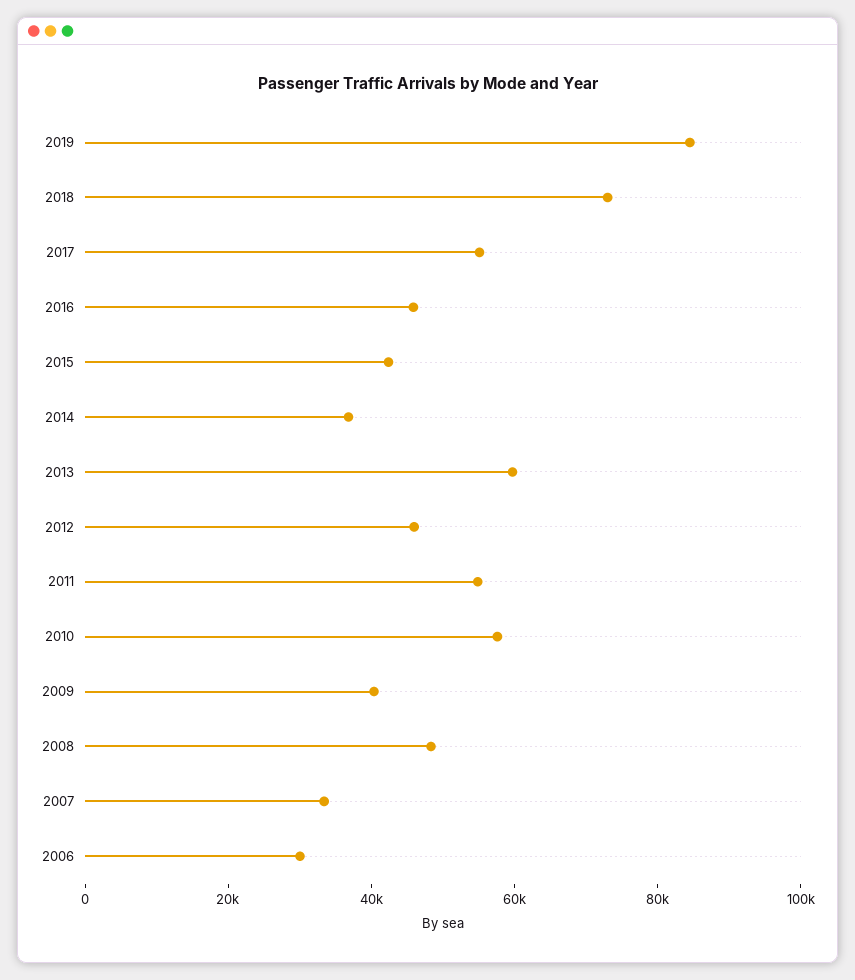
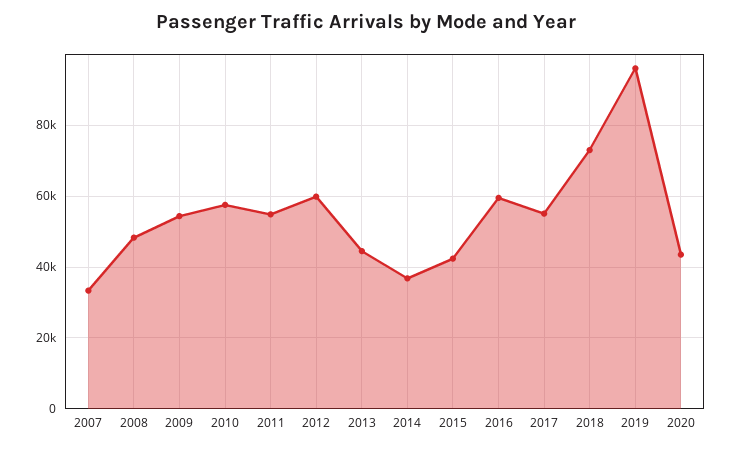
2019: 85000 -> 96000
2016: 45000 -> 60000
2013: 60000 -> 44000
2012: 45000 -> 60000
2009: 40000 -> 54000
2006: 30000 -> none
2020: none -> 44000

